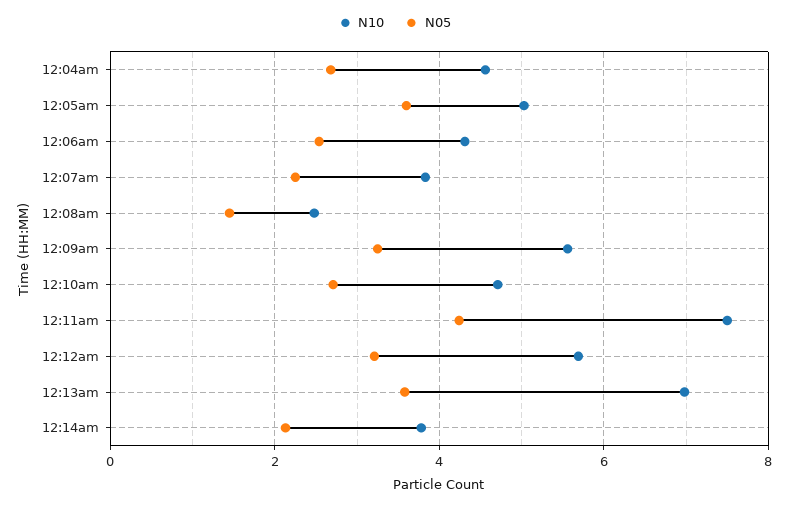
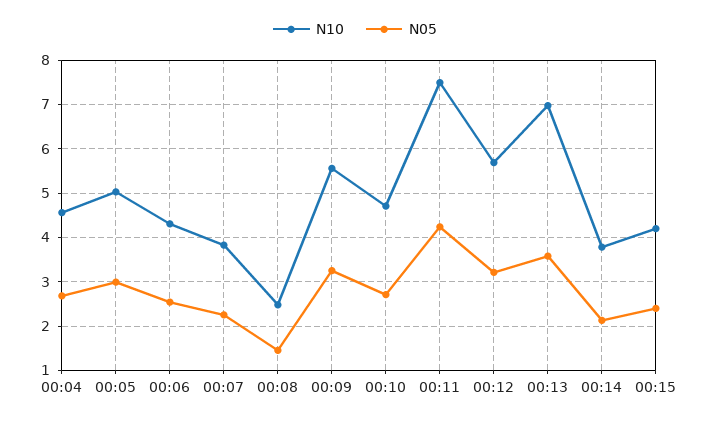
N05, 12:05am: 3.6 -> 3
N10, 00:15: none -> 4.2
N05, 00:15: none -> 2.4

